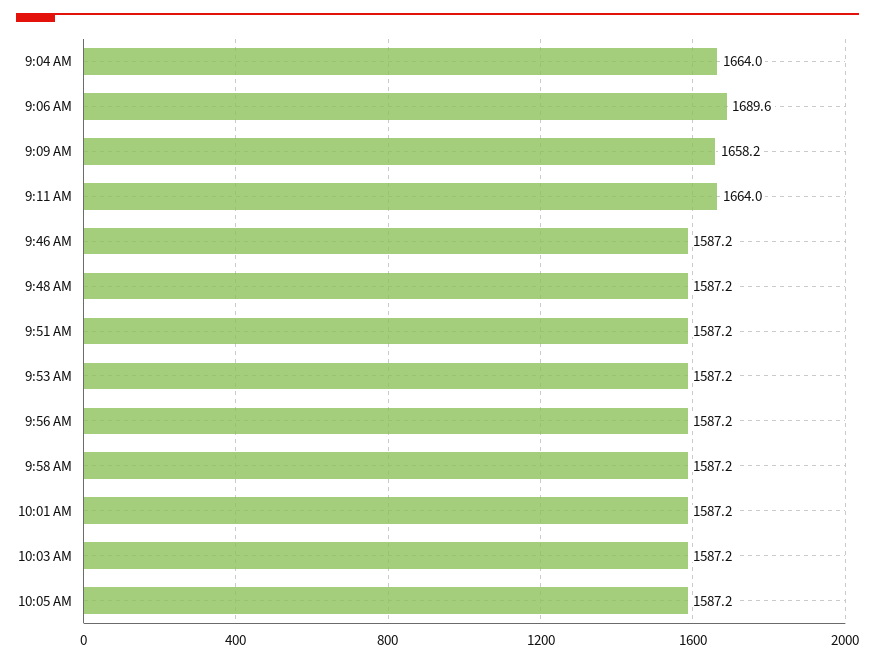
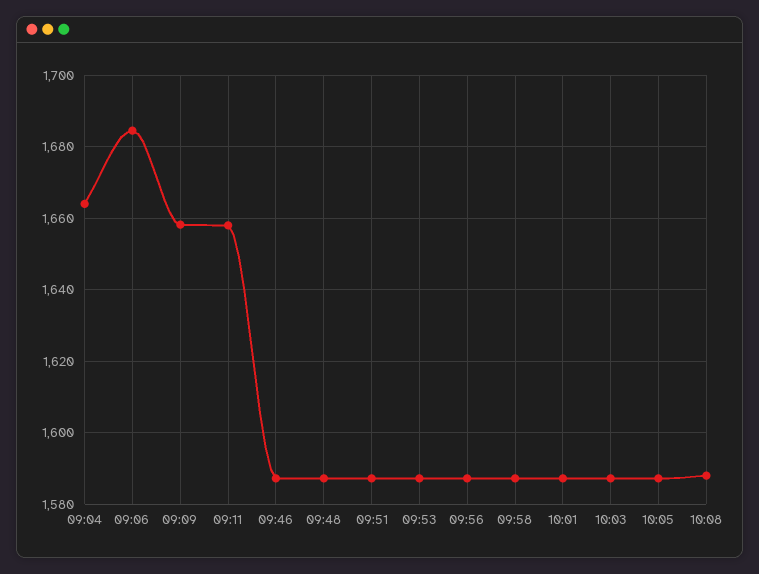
9:06 AM: 1689.6 -> 1684
9:11 AM: 1664 -> 1658
10:08: none -> 1588

